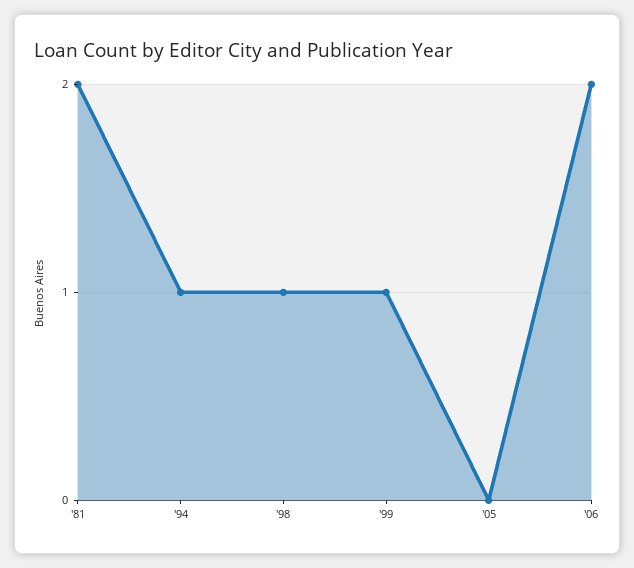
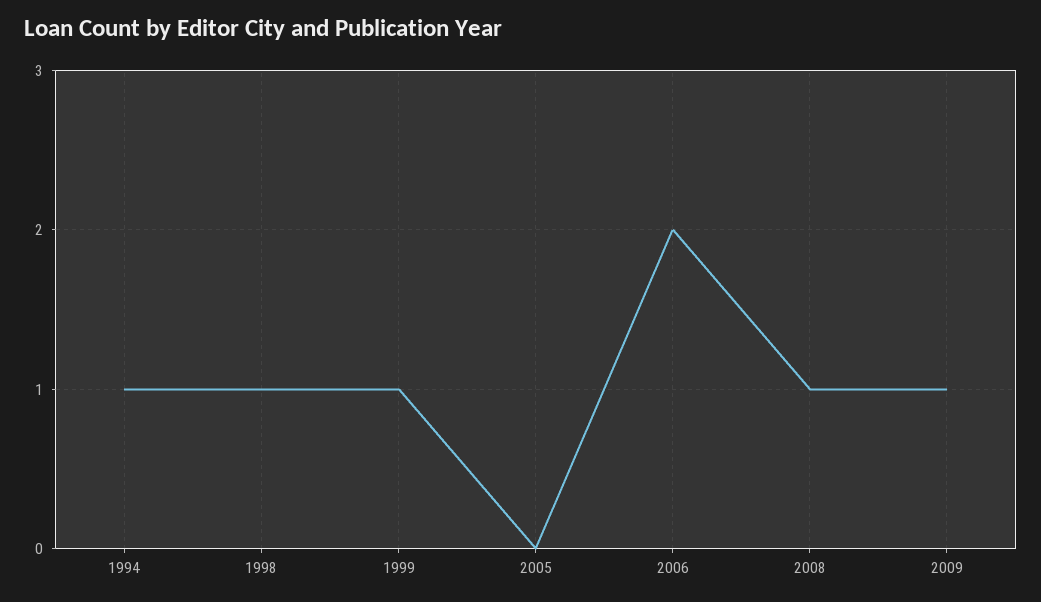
'81: 2 -> none
2008: none -> 1
2009: none -> 1

